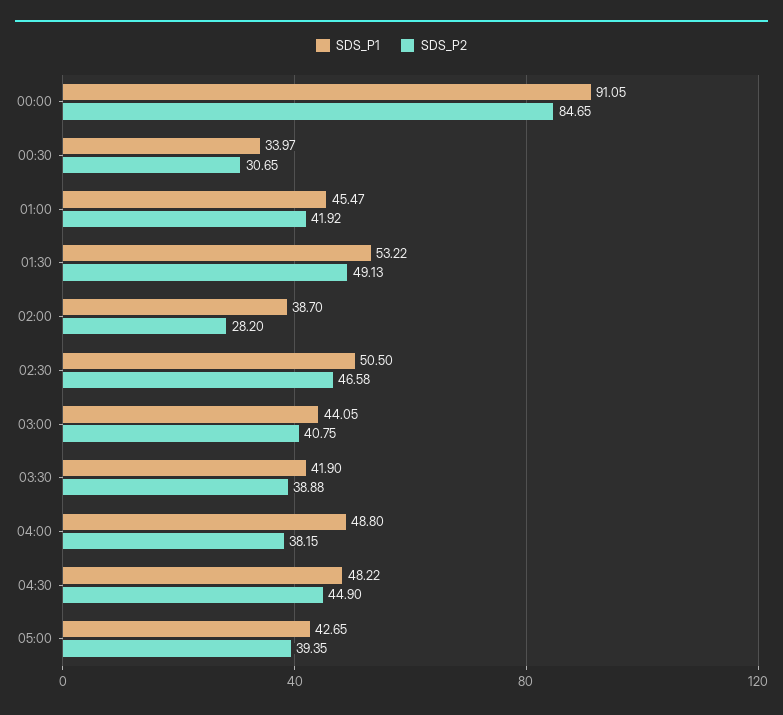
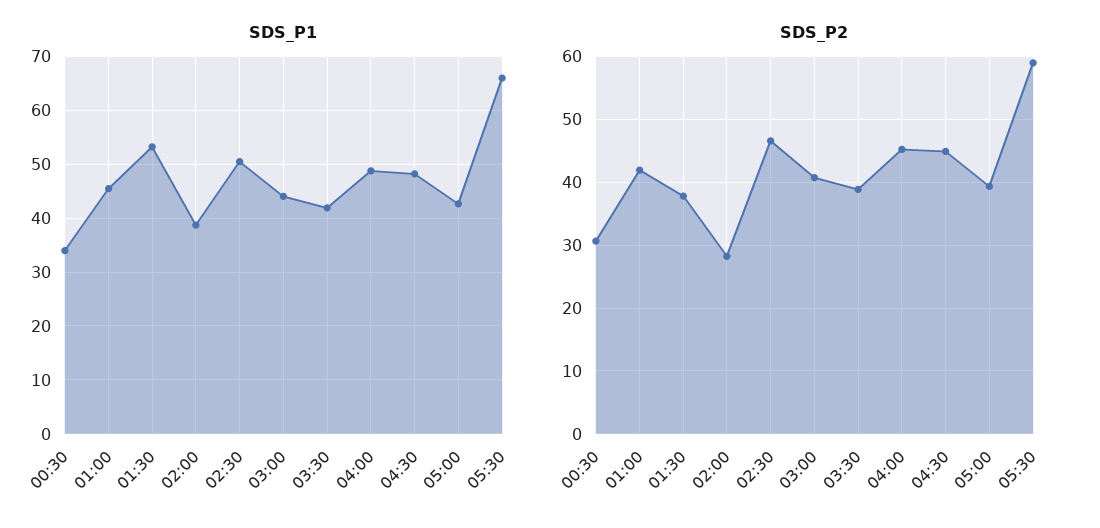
SDS_P1, 00:00: 91.05 -> none
SDS_P2, 00:00: 84.65 -> none
SDS_P2, 01:30: 49.13 -> 38
SDS_P2, 04:00: 38.15 -> 45
SDS_P1, 05:30: none -> 66
SDS_P2, 05:30: none -> 59

